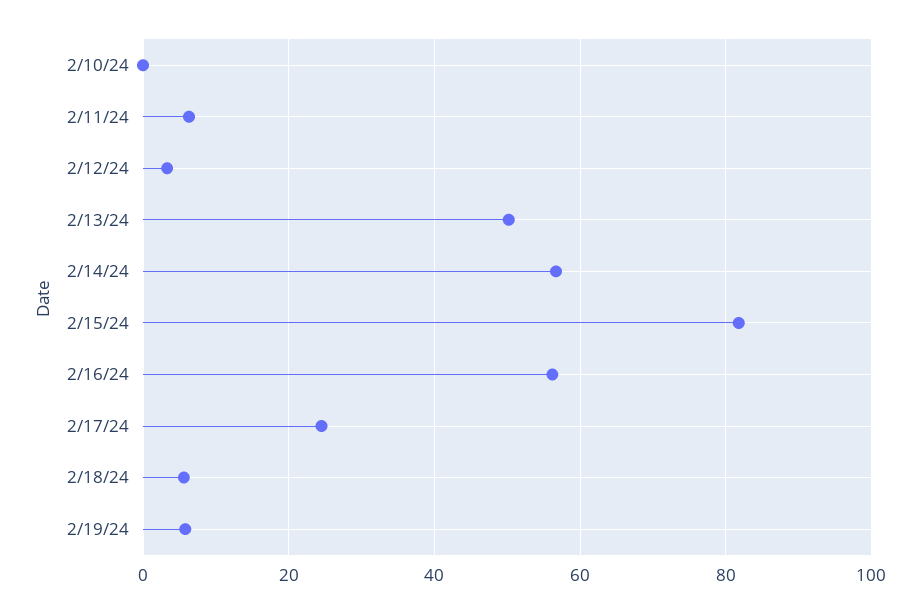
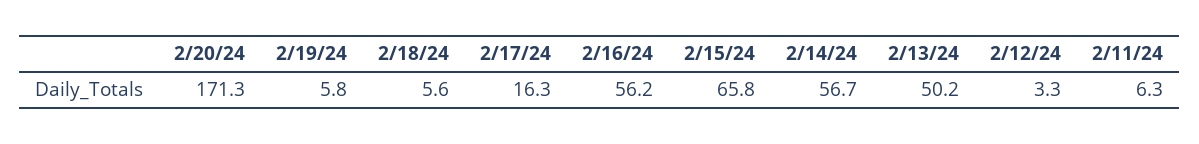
2/10/24: 0 -> none
2/15/24: 82 -> 65.8
2/17/24: 24 -> 16.3
2/20/24: none -> 171.3

